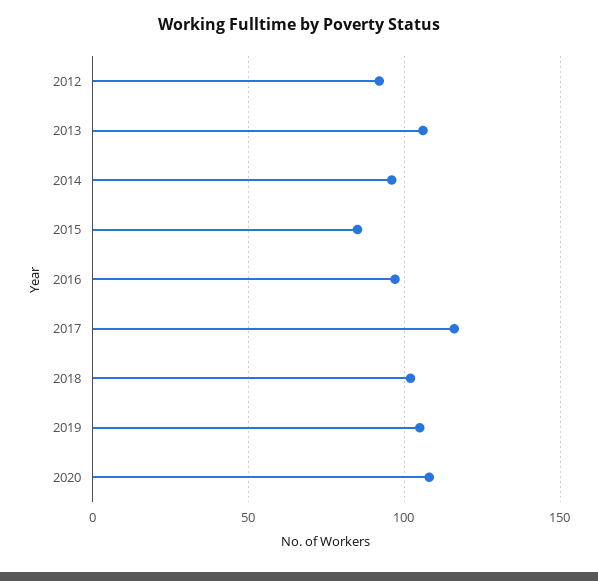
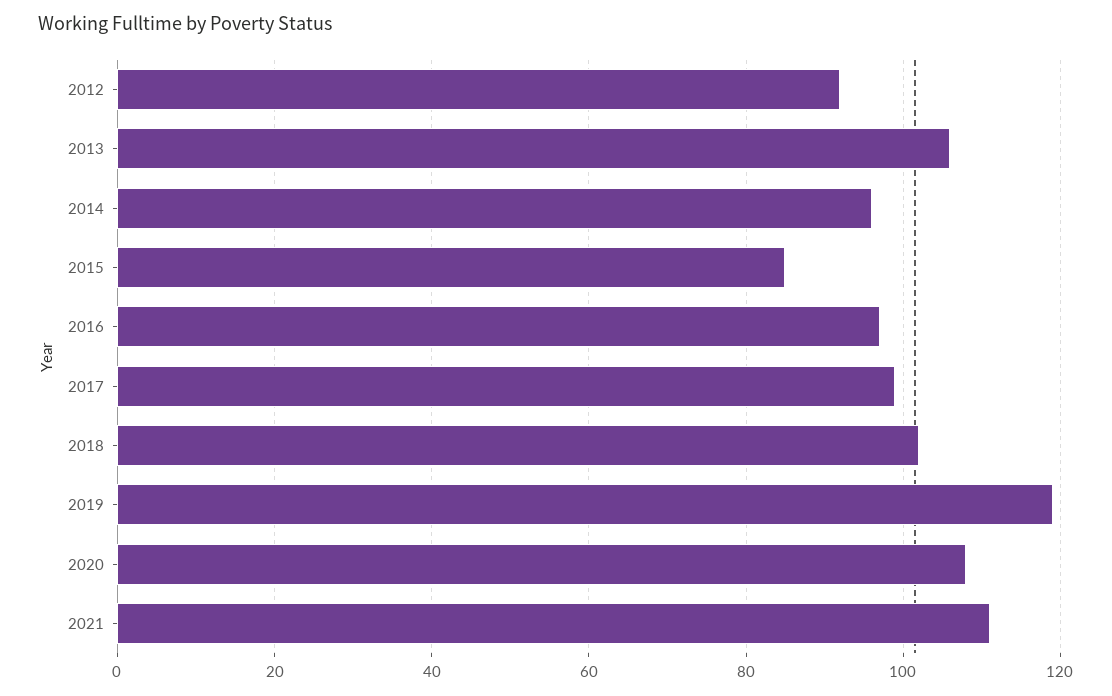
2017: 115 -> 100
2019: 105 -> 120
2021: none -> 110

